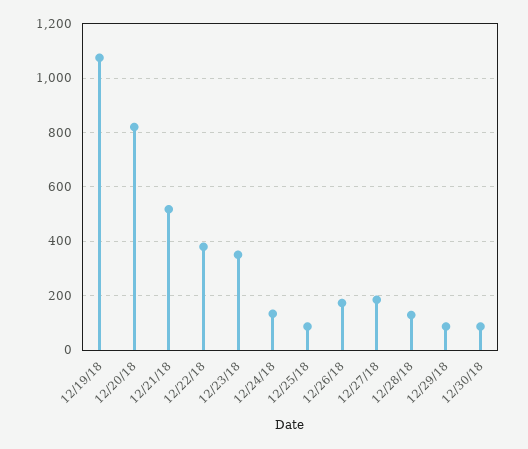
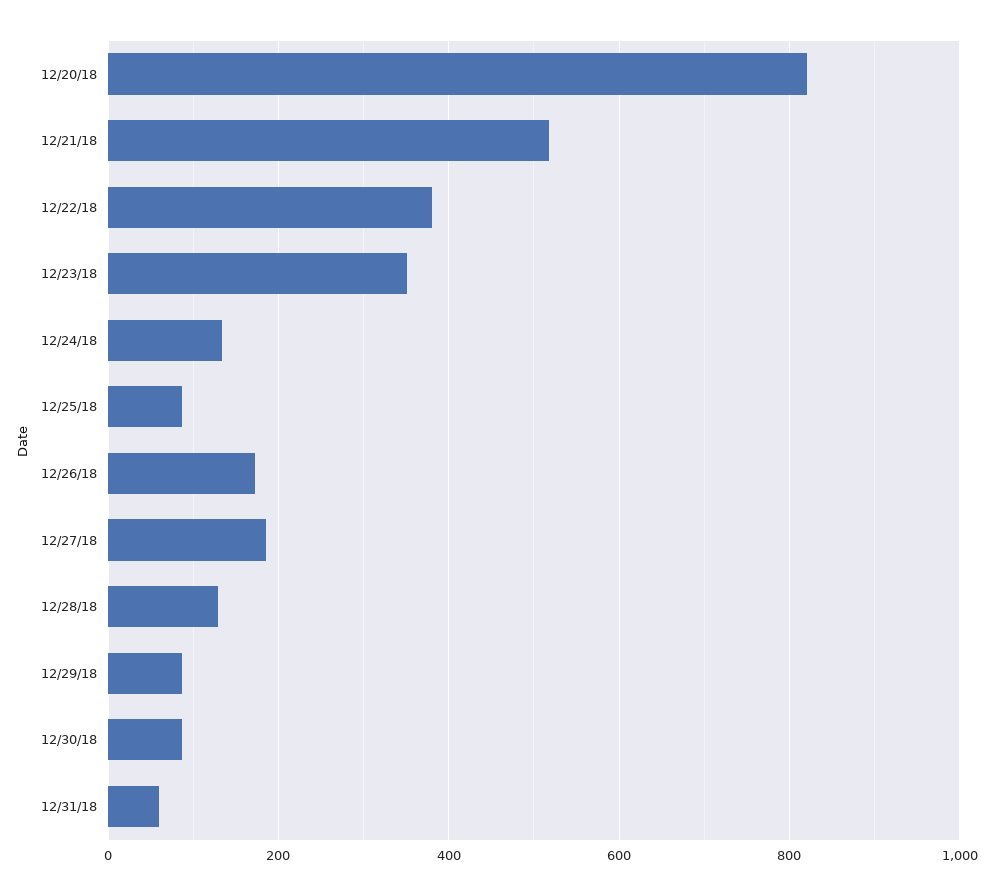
12/19/18: 1075 -> none
12/31/18: none -> 60

